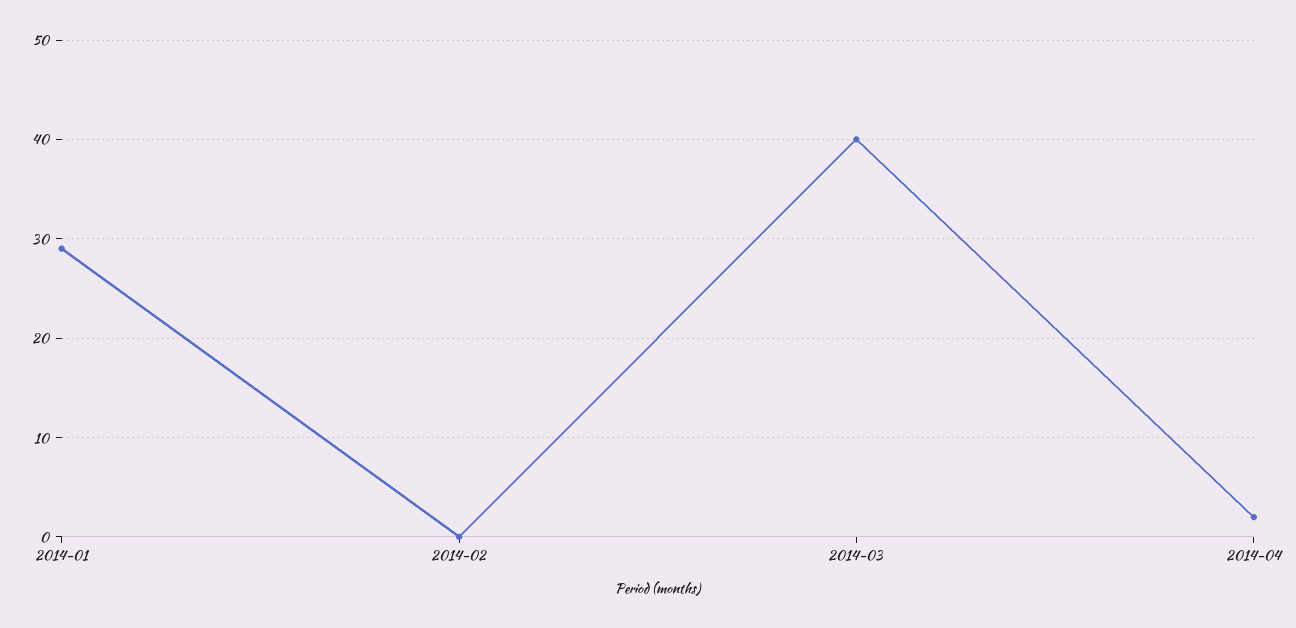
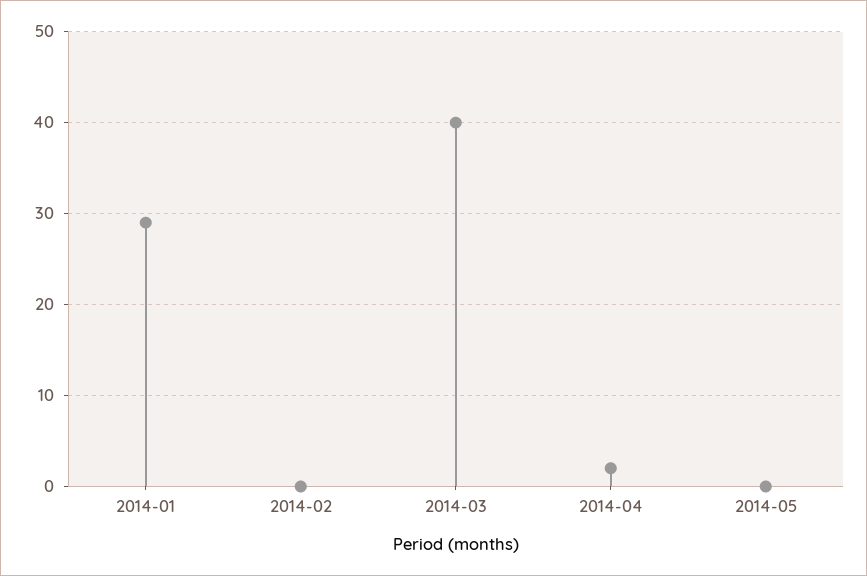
2014-05: none -> 0

